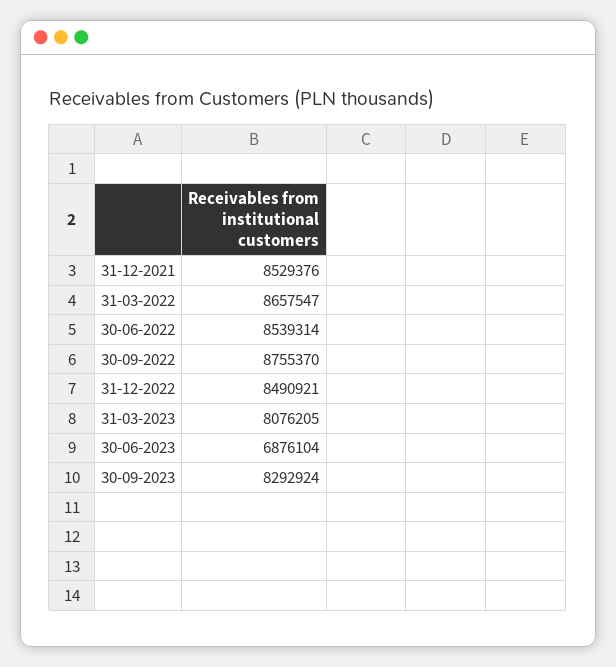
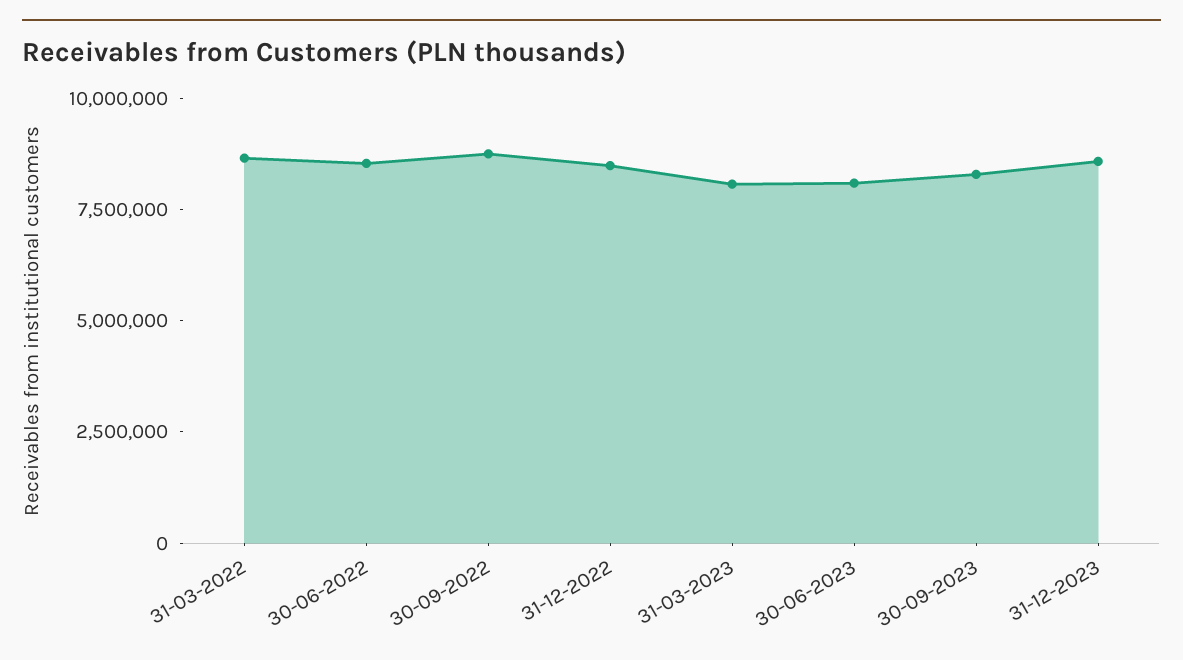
31-12-2021: 8529376 -> none
30-06-2023: 6876104 -> 8000000
31-12-2023: none -> 8500000

